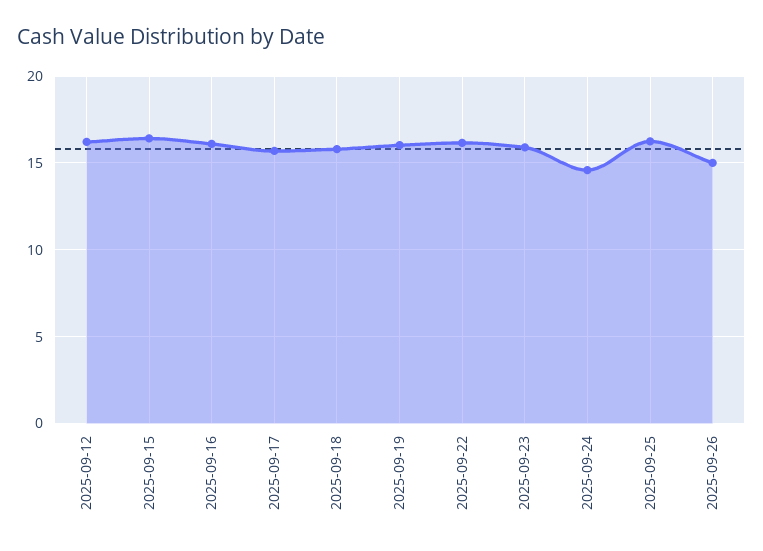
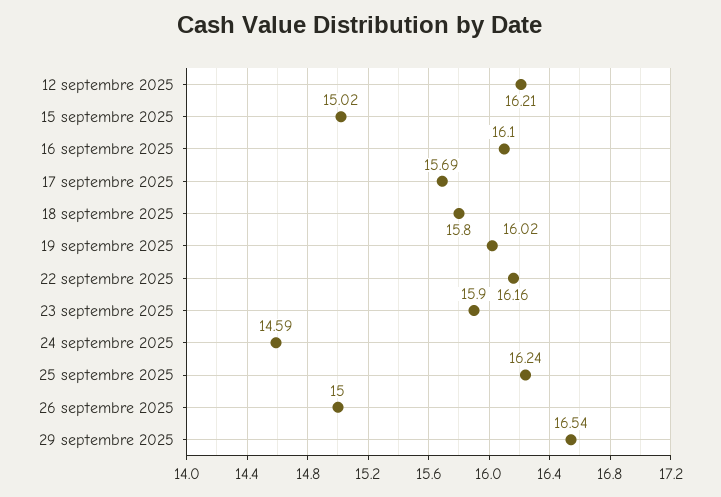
2025-09-15: 16.5 -> 15.02
29 septembre 2025: none -> 16.54

